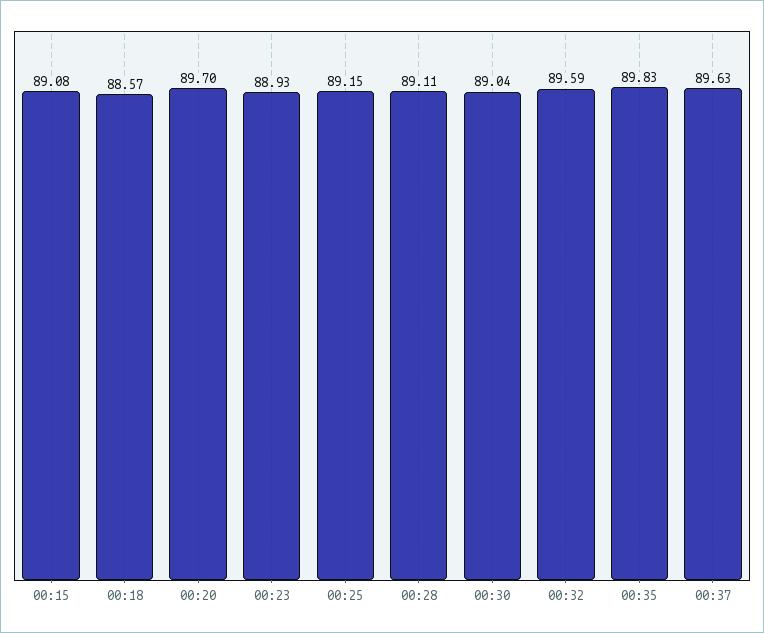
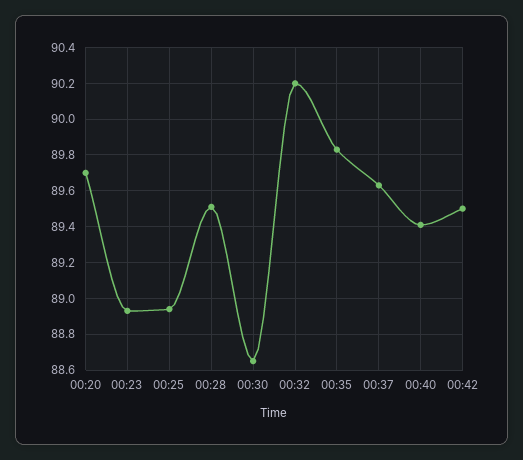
00:15: 89.08 -> none
00:18: 88.57 -> none
00:25: 89.15 -> 88.95
00:28: 89.11 -> 89.5
00:30: 89.04 -> 88.65
00:32: 89.59 -> 90.2
00:40: none -> 89.4
00:42: none -> 89.5

